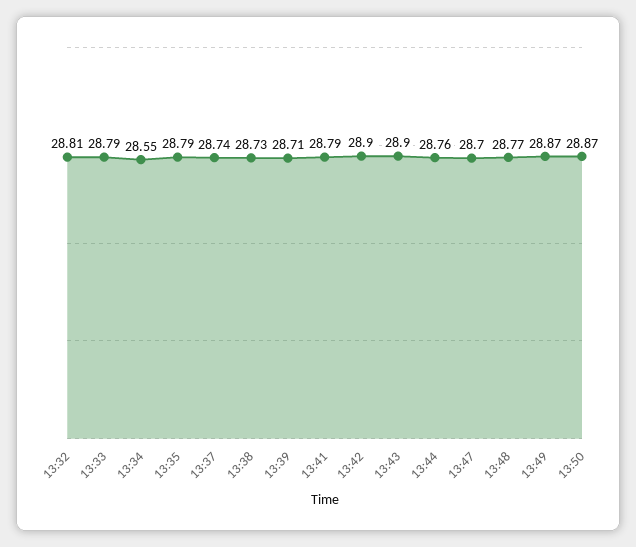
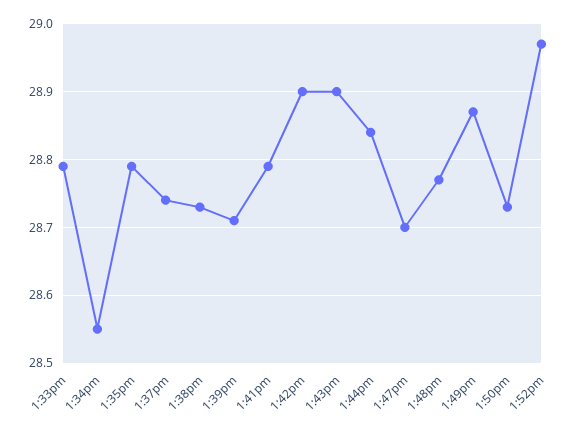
13:32: 28.81 -> none
13:44: 28.76 -> 28.84
13:50: 28.87 -> 28.73
1:52pm: none -> 28.97

